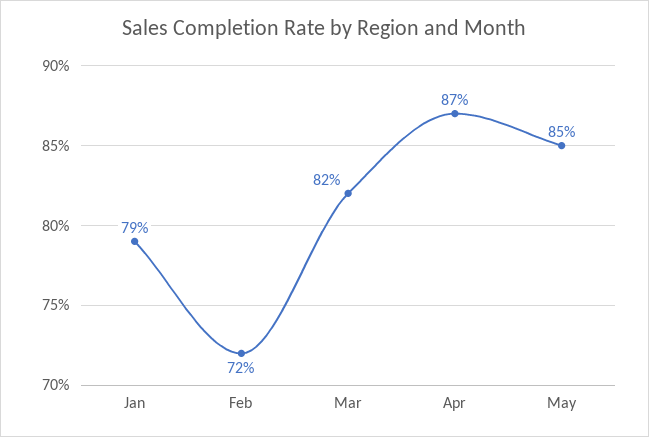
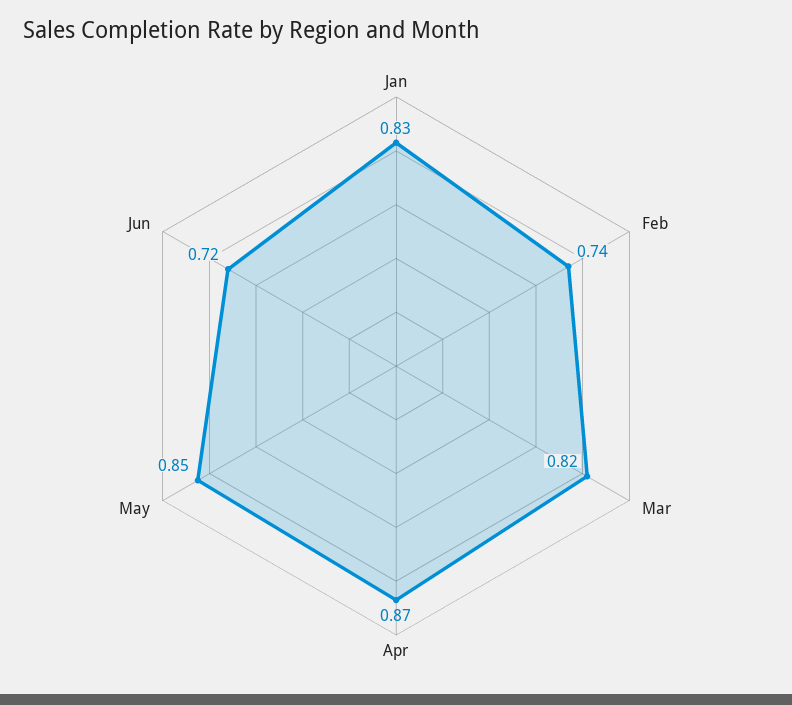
Jan: 0.79 -> 0.83
Feb: 0.72 -> 0.74
Jun: none -> 0.72

